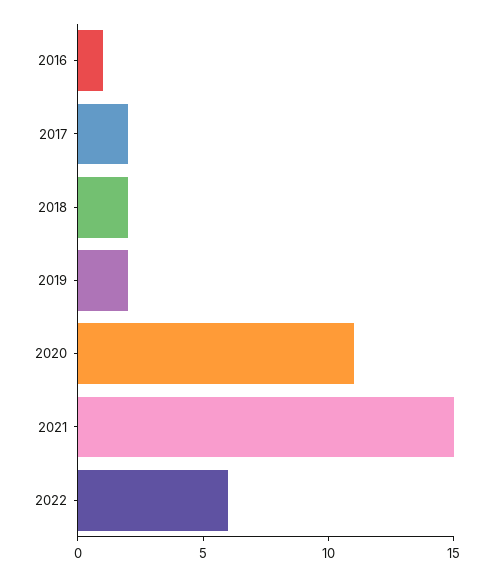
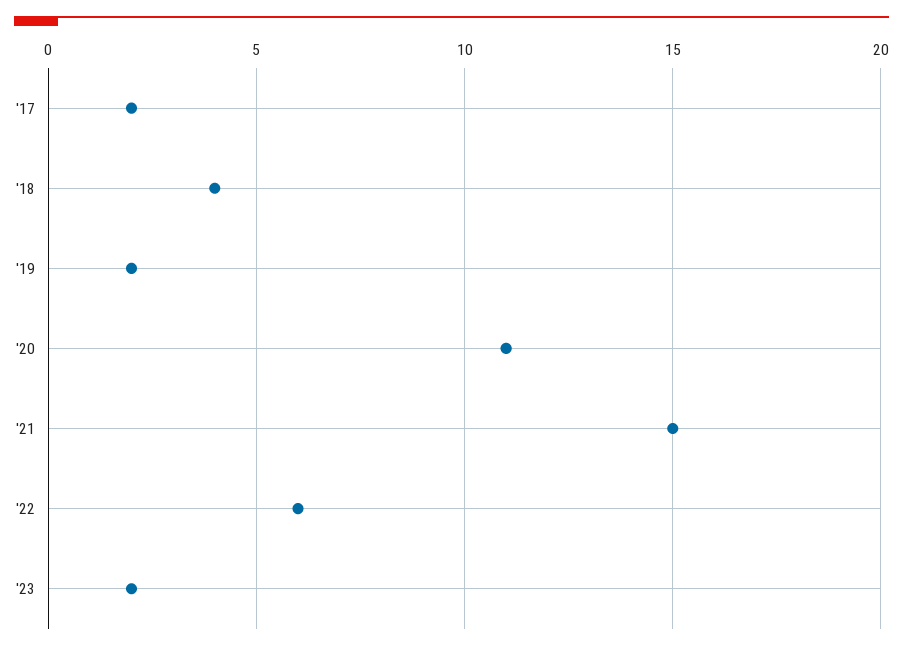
2016: 1 -> none
2018: 2 -> 4
'23: none -> 2

